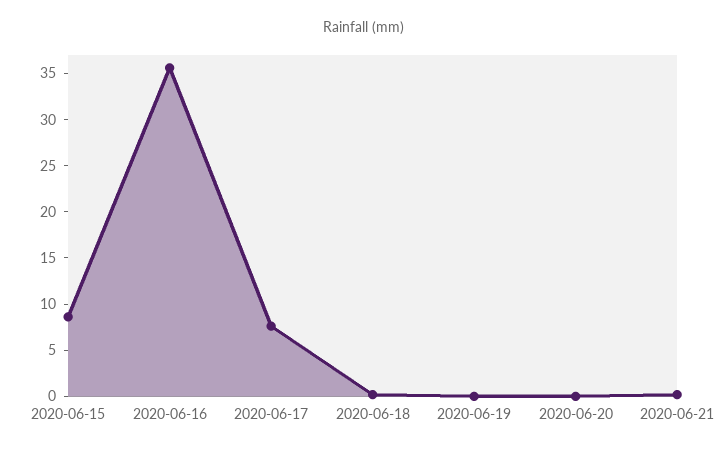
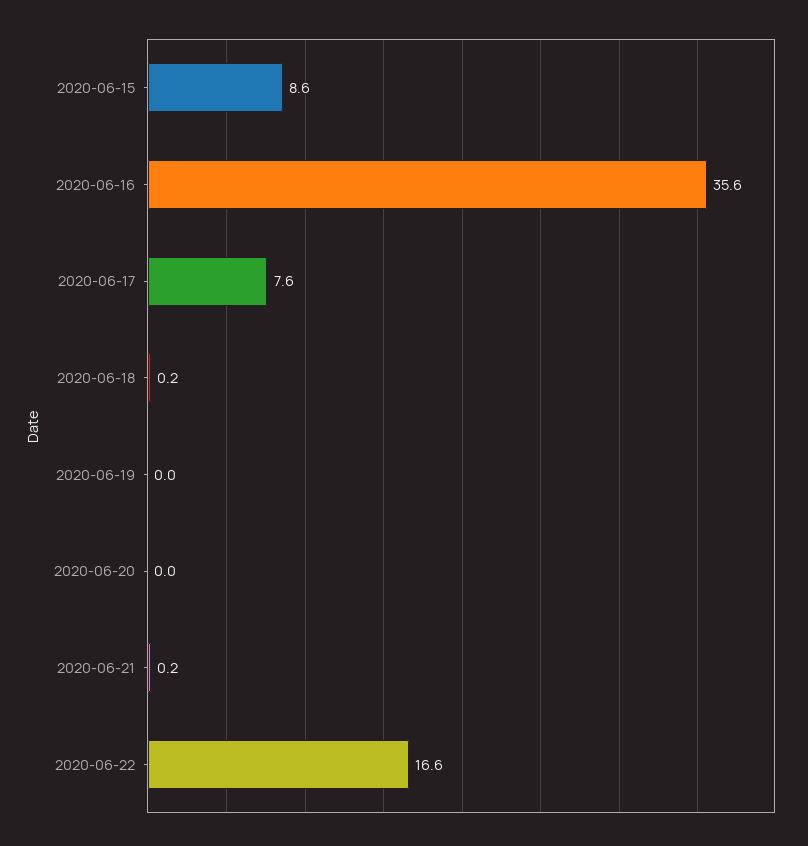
2020-06-22: none -> 16.6

